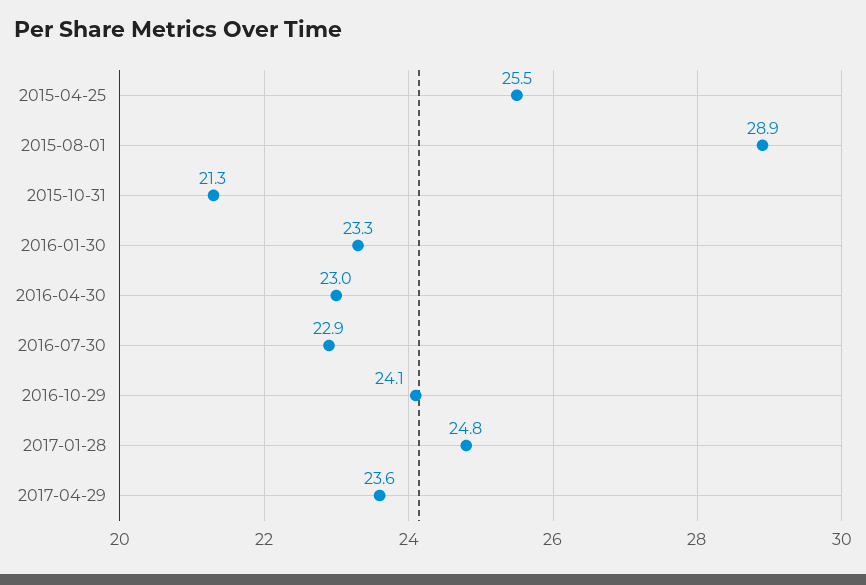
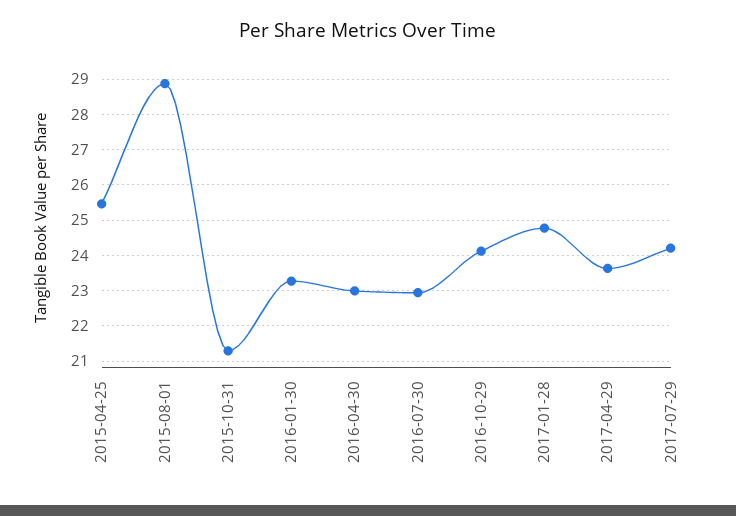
2017-07-29: none -> 24.2

